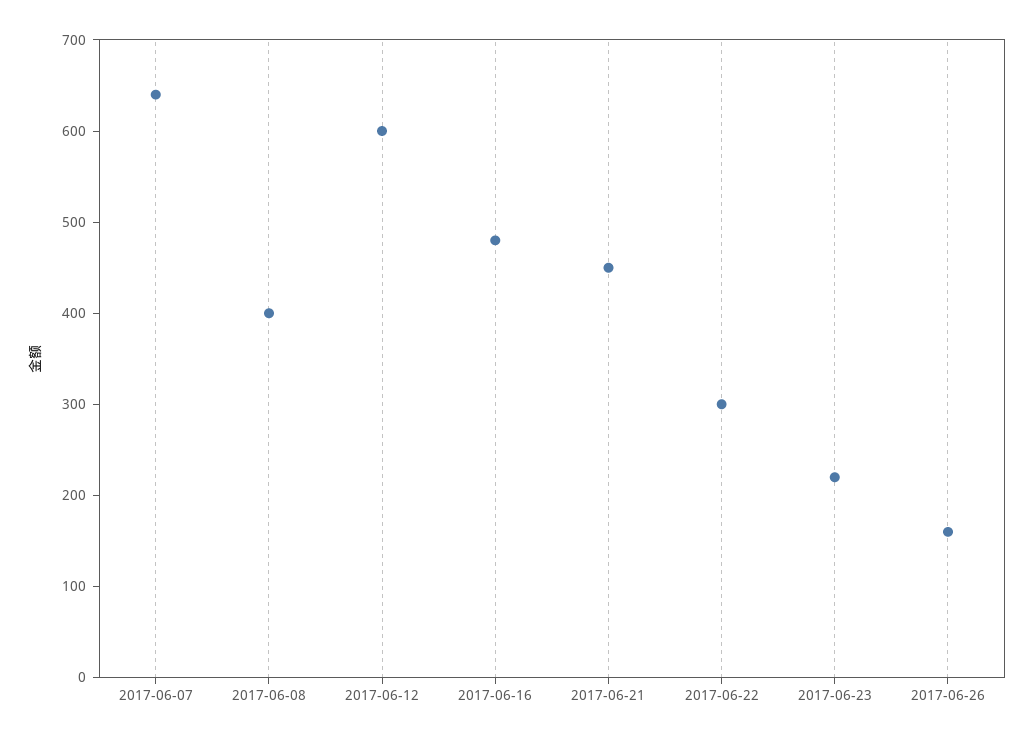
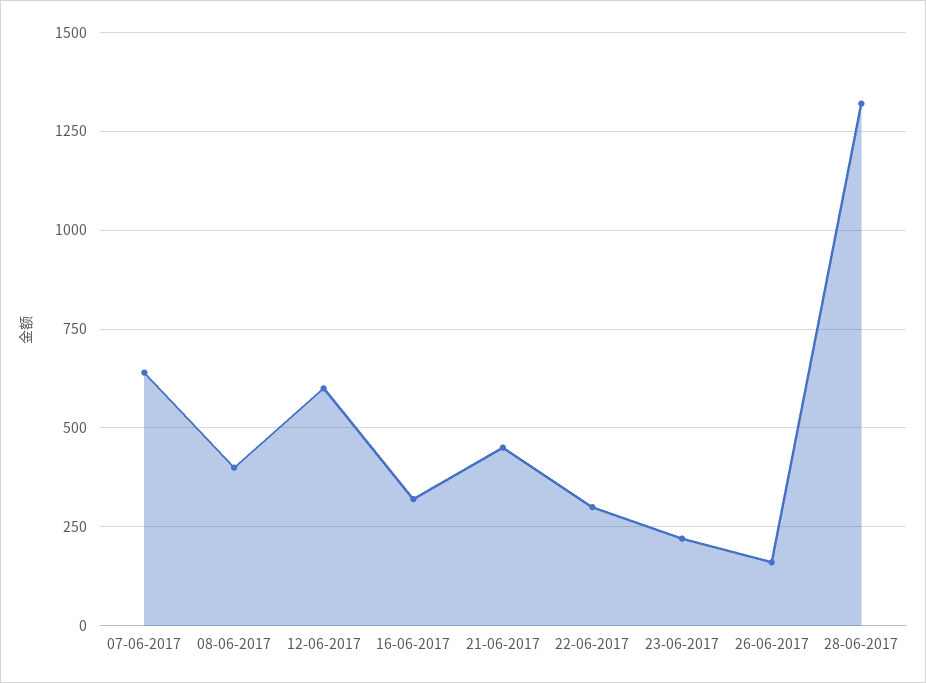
2017-06-16: 480 -> 325
28-06-2017: none -> 1325

